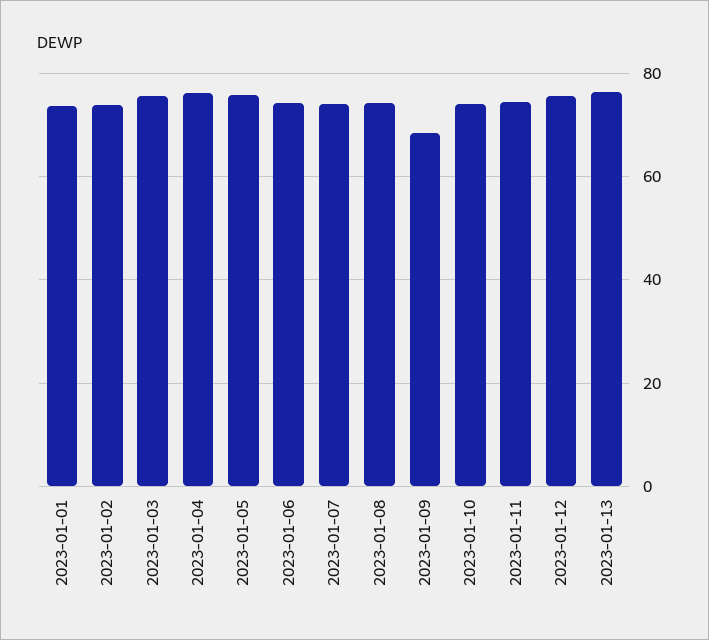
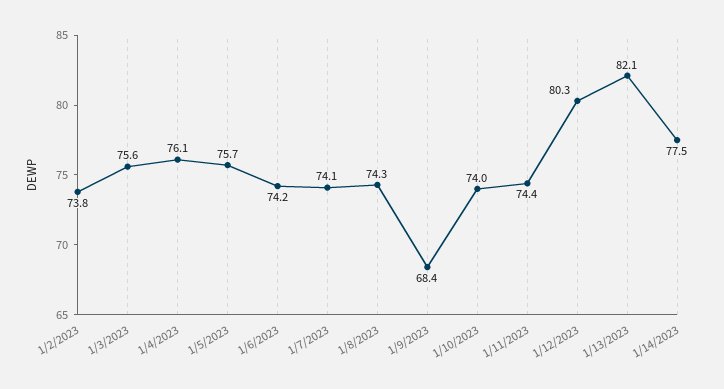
2023-01-01: 74 -> none
2023-01-12: 76 -> 80.3
2023-01-13: 76 -> 82.1
1/14/2023: none -> 77.5

